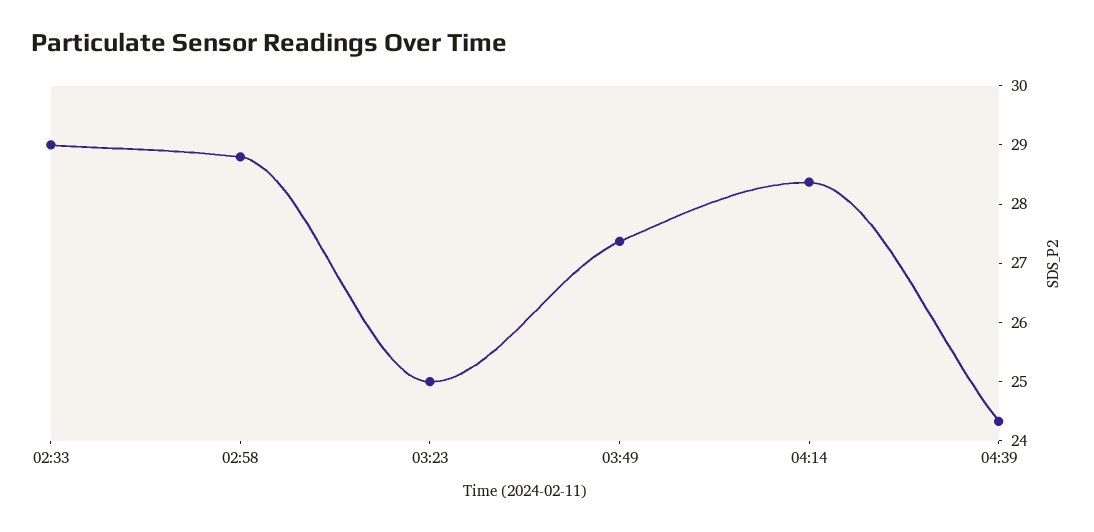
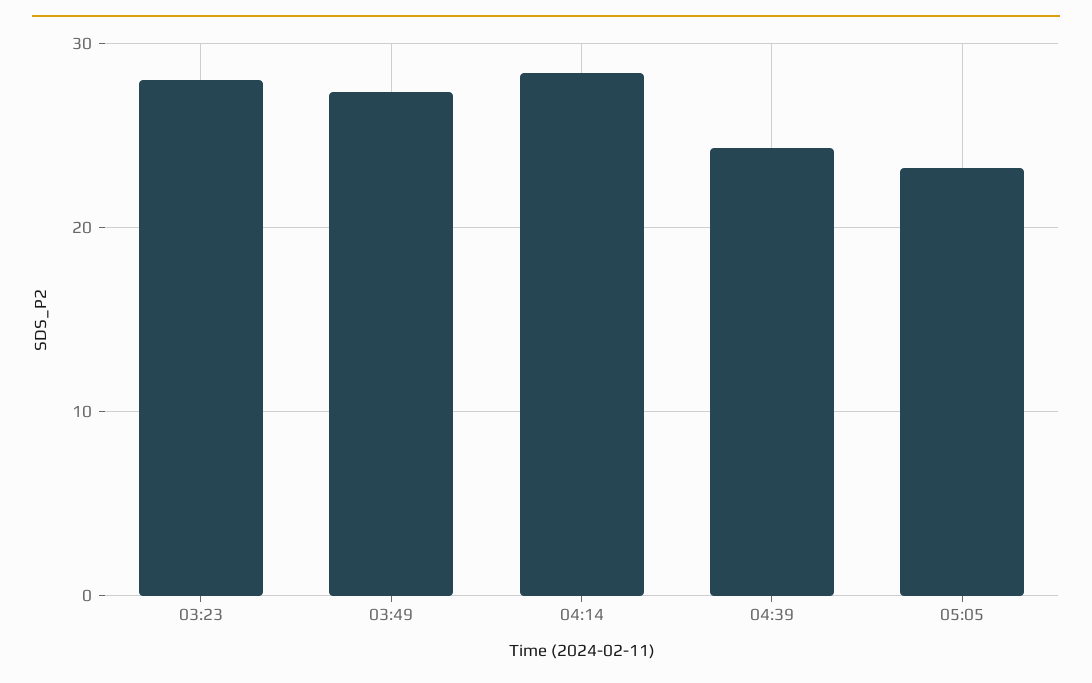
02:33: 29 -> none
02:58: 28.8 -> none
03:23: 25 -> 28
05:05: none -> 23

